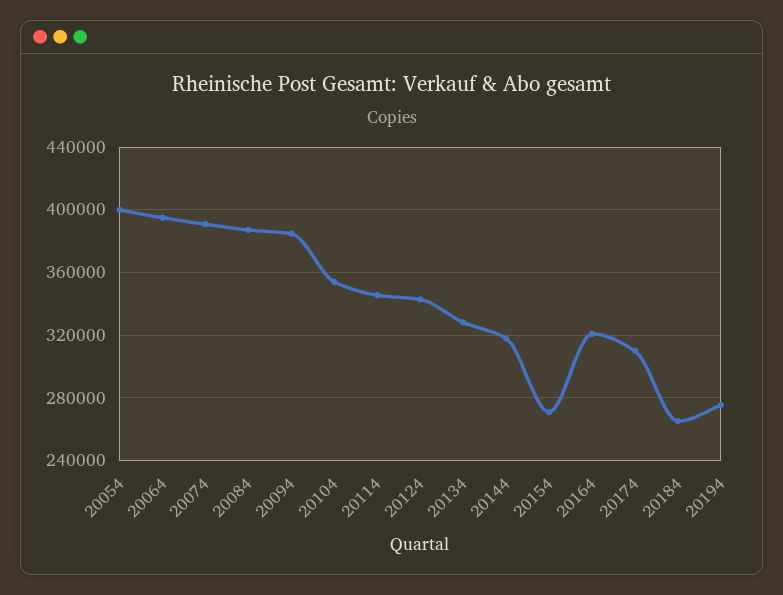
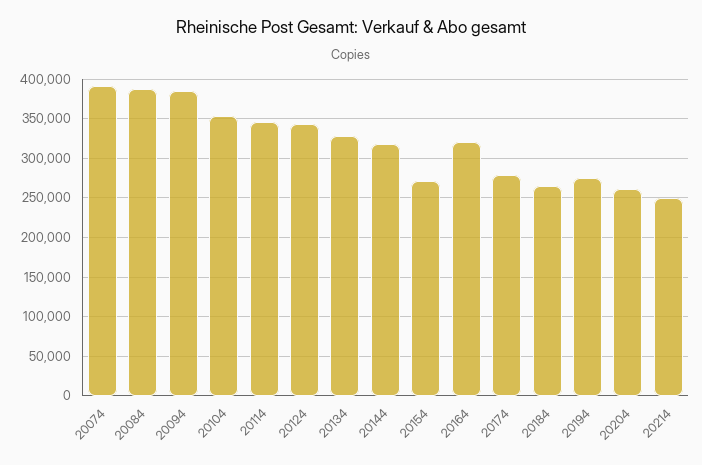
20054: 400000 -> none
20064: 395000 -> none
20174: 310000 -> 280000
20204: none -> 260000
20214: none -> 250000

